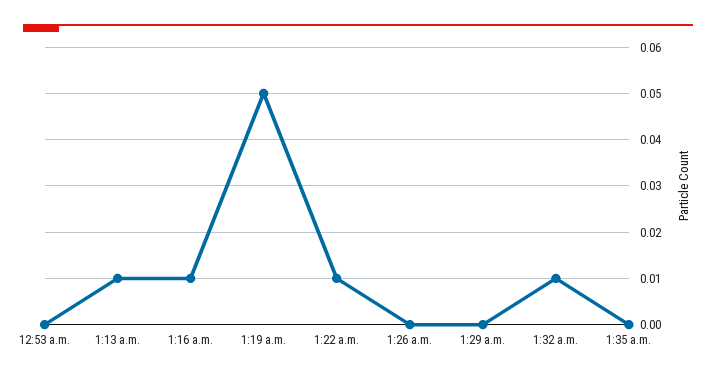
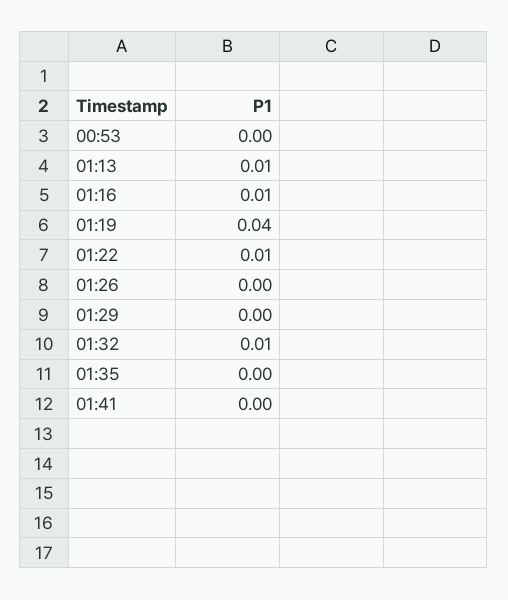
1:19 a.m.: 0.05 -> 0.04
01:41: none -> 0

